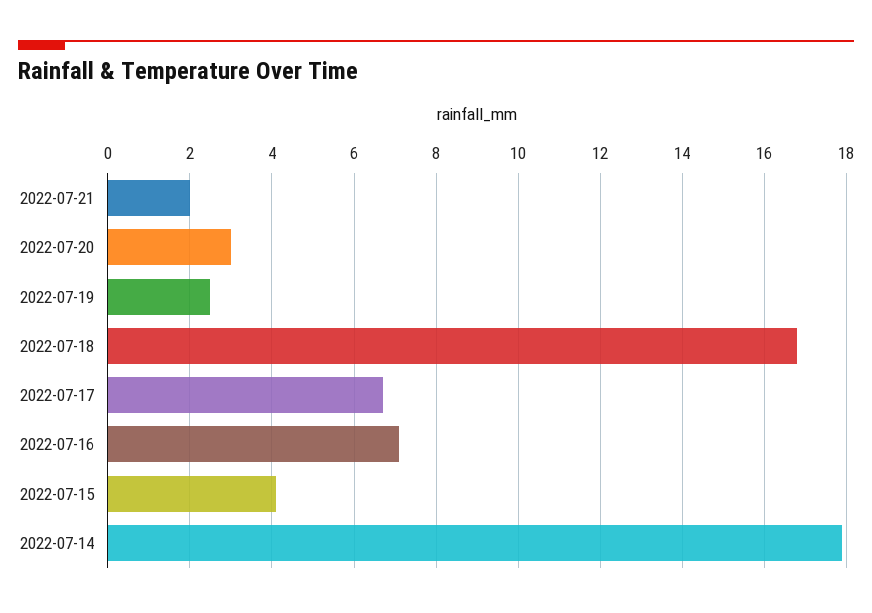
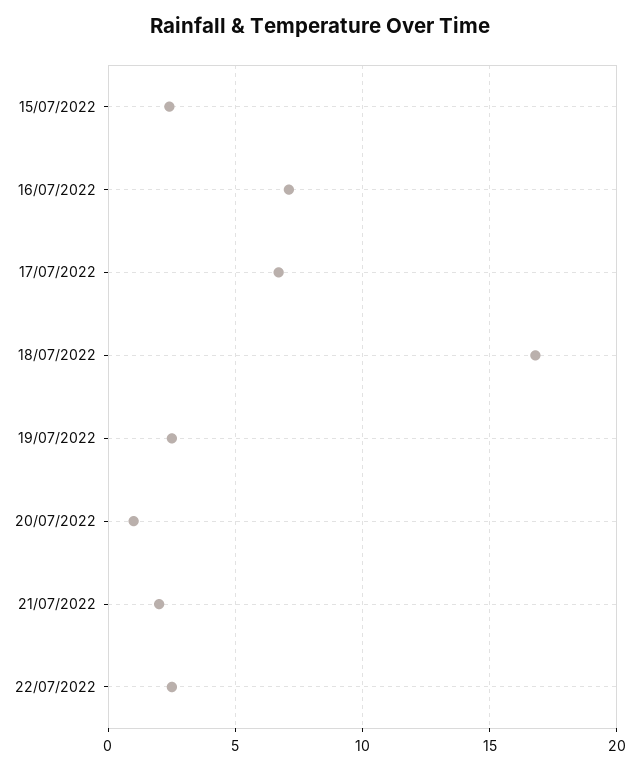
2022-07-20: 3 -> 1
2022-07-15: 4 -> 2.5
2022-07-14: 18 -> none
22/07/2022: none -> 2.5

